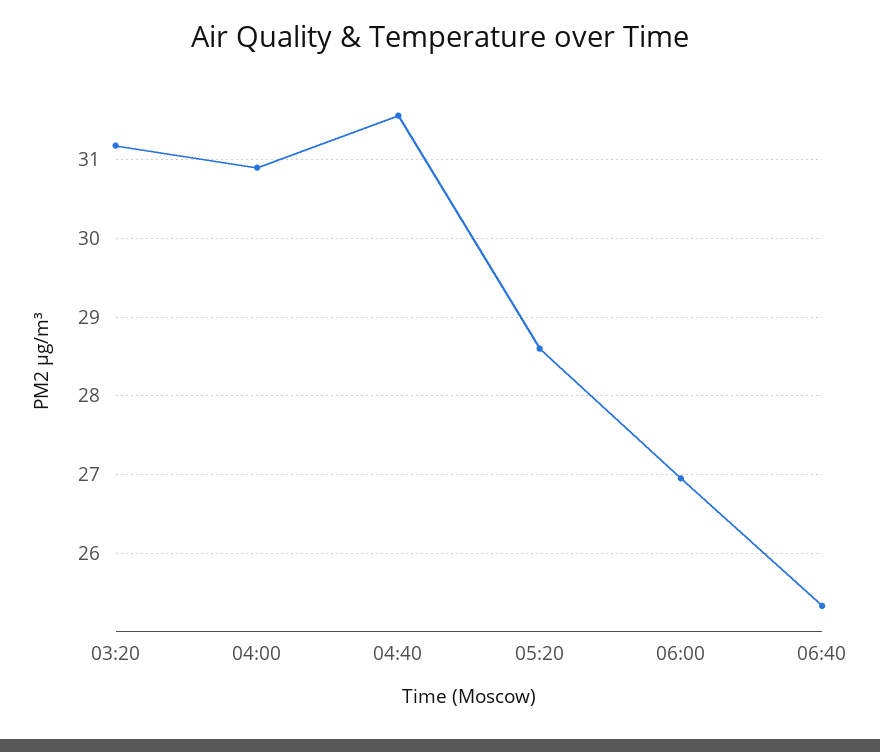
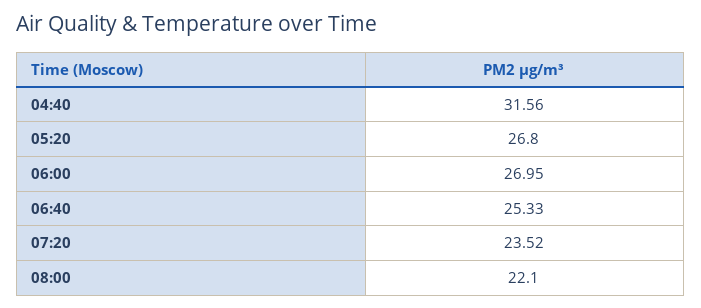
03:20: 31.2 -> none
04:00: 30.9 -> none
05:20: 28.6 -> 26.8
07:20: none -> 23.52
08:00: none -> 22.1

